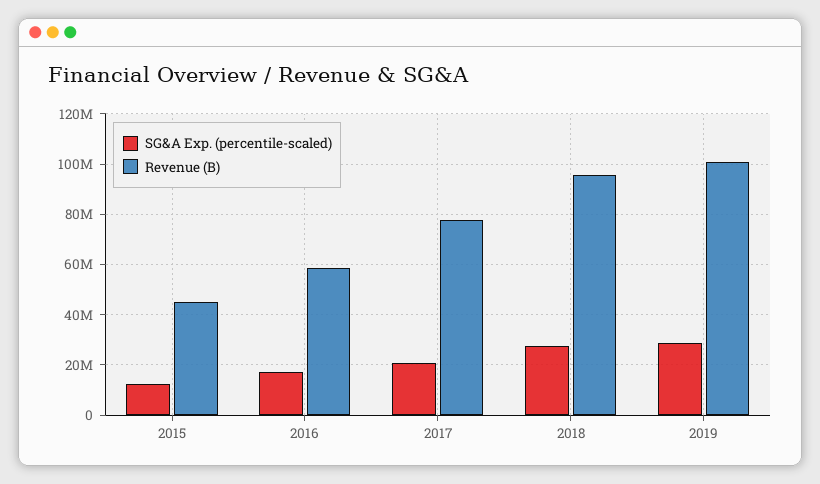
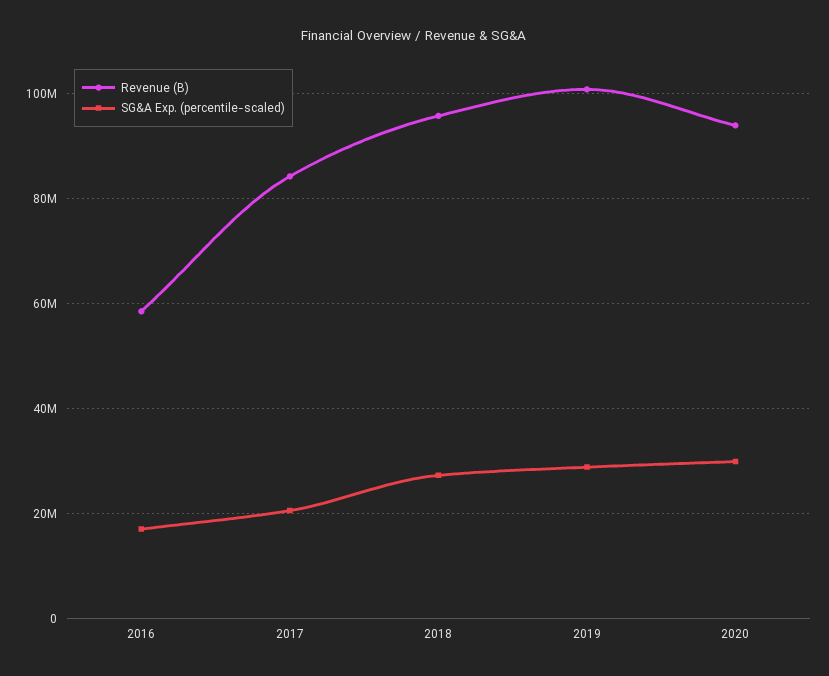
SG&A Exp. (percentile-scaled), 2015: 12500000 -> none
Revenue (B), 2015: 45000000 -> none
Revenue (B), 2017: 77500000 -> 84000000
Revenue (B), 2020: none -> 94000000
SG&A Exp. (percentile-scaled), 2020: none -> 30000000

